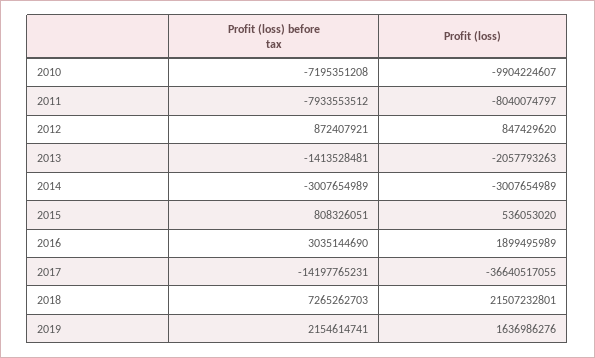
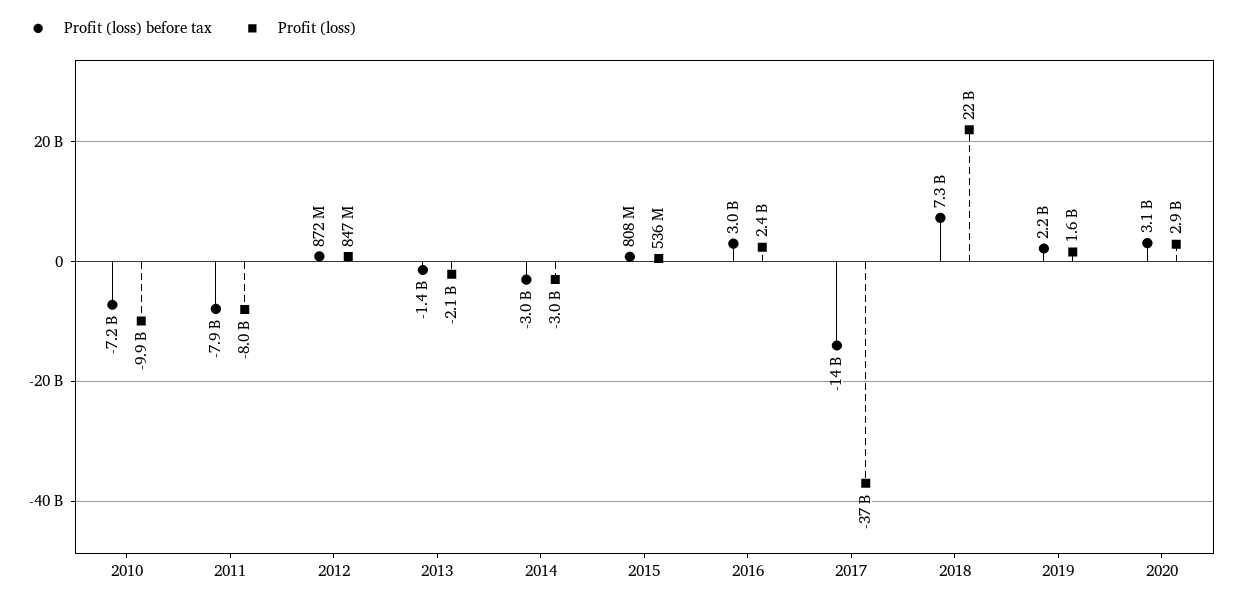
Profit (loss), 2016: 1899495989 -> 2400000000
Profit (loss) before tax, 2020: none -> 3100000000
Profit (loss), 2020: none -> 2900000000

